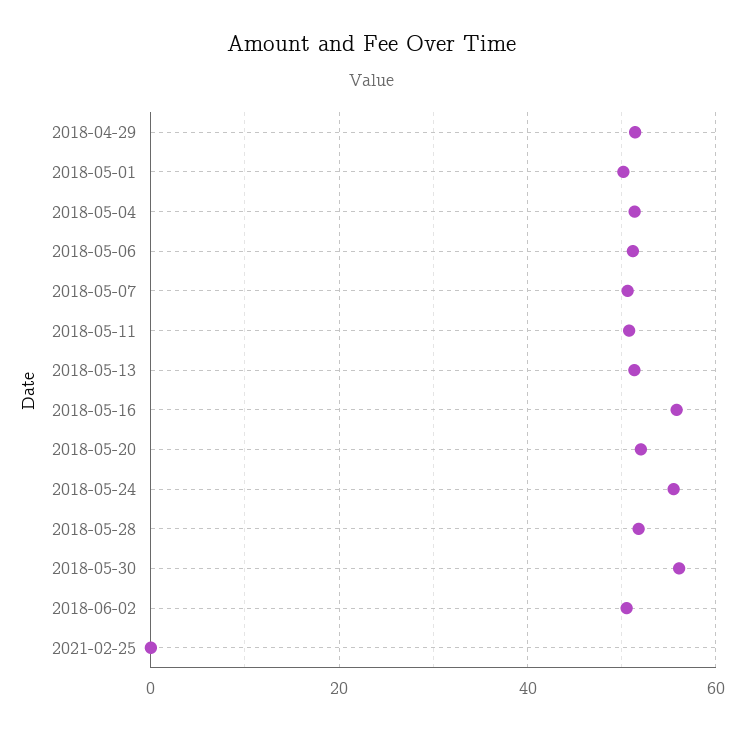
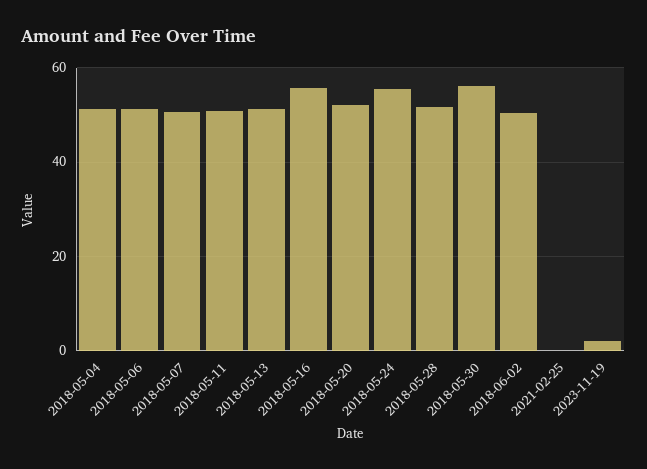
2018-04-29: 52 -> none
2018-05-01: 50 -> none
2023-11-19: none -> 2

